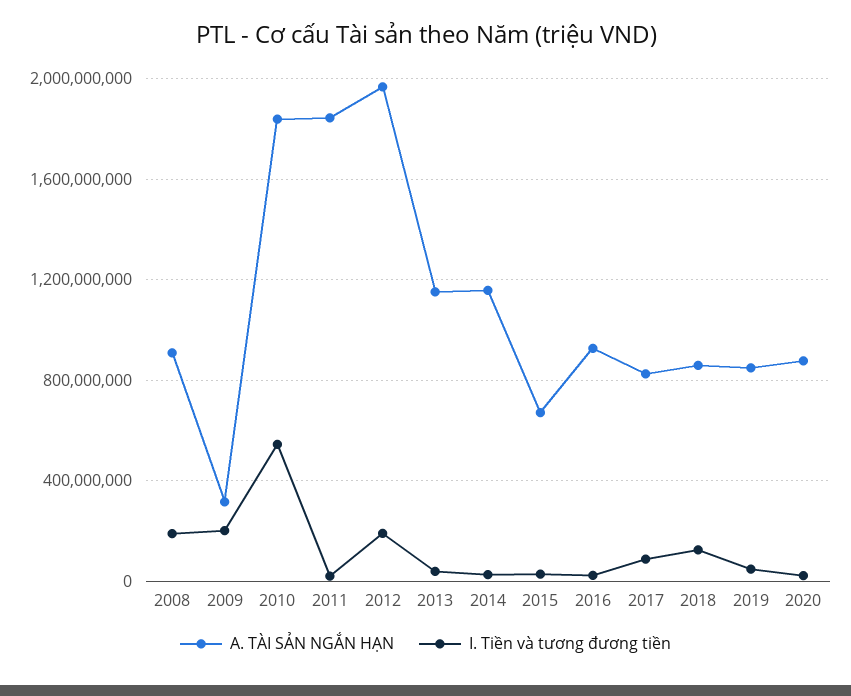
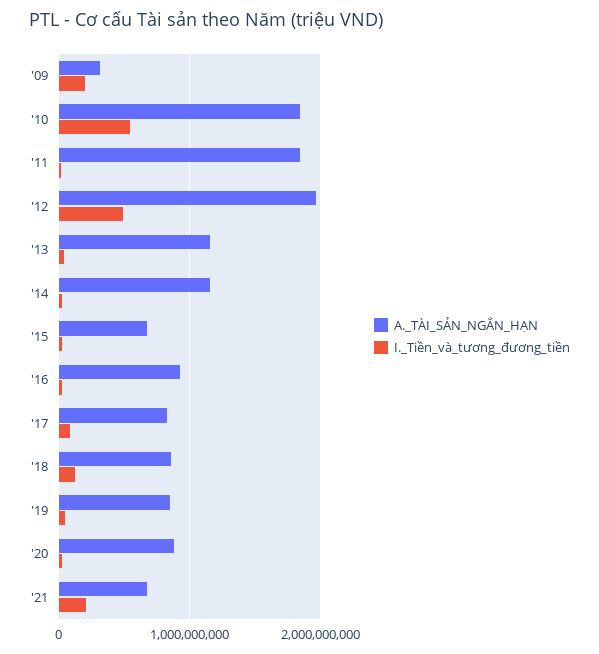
A. TÀI SẢN NGẮN HẠN, 2008: 900000000 -> none
I. Tiền và tương đương tiền, 2008: 200000000 -> none
I. Tiền và tương đương tiền, 2012: 200000000 -> 500000000
A. TÀI SẢN NGẮN HẠN, '21: none -> 700000000
I. Tiền và tương đương tiền, '21: none -> 200000000

